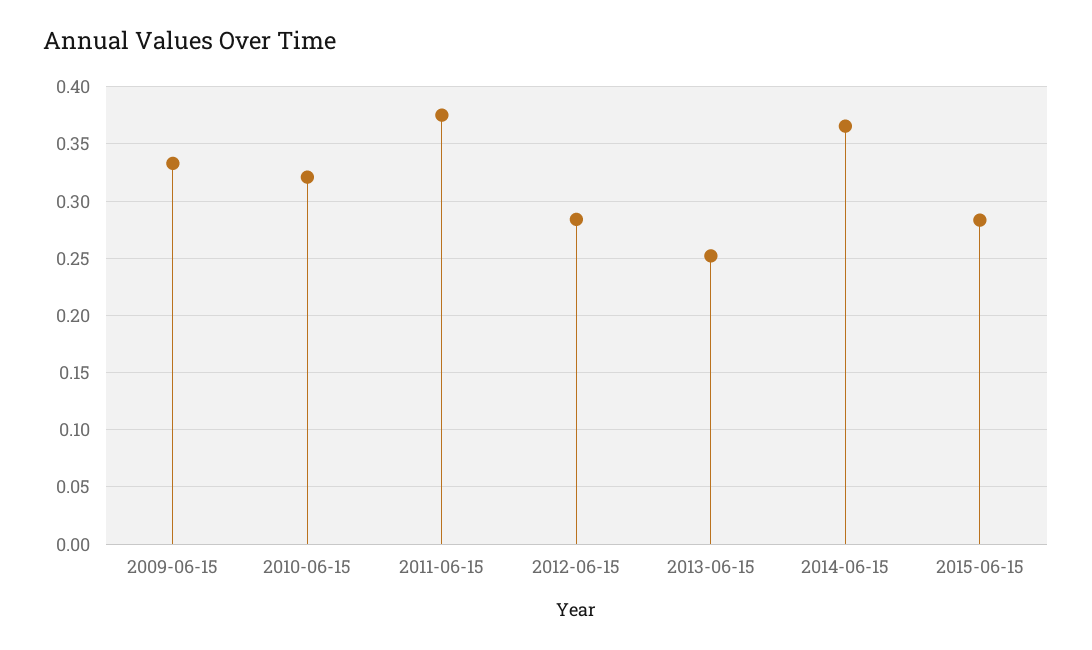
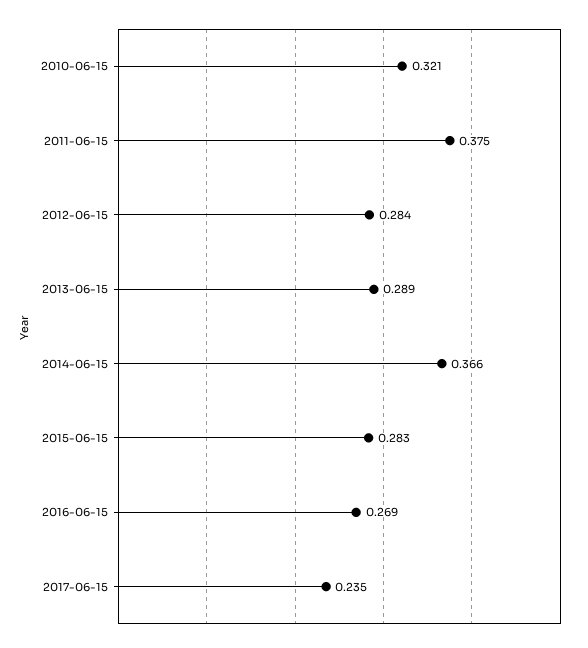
2009-06-15: 0.33 -> none
2013-06-15: 0.25 -> 0.289
2016-06-15: none -> 0.269
2017-06-15: none -> 0.235

